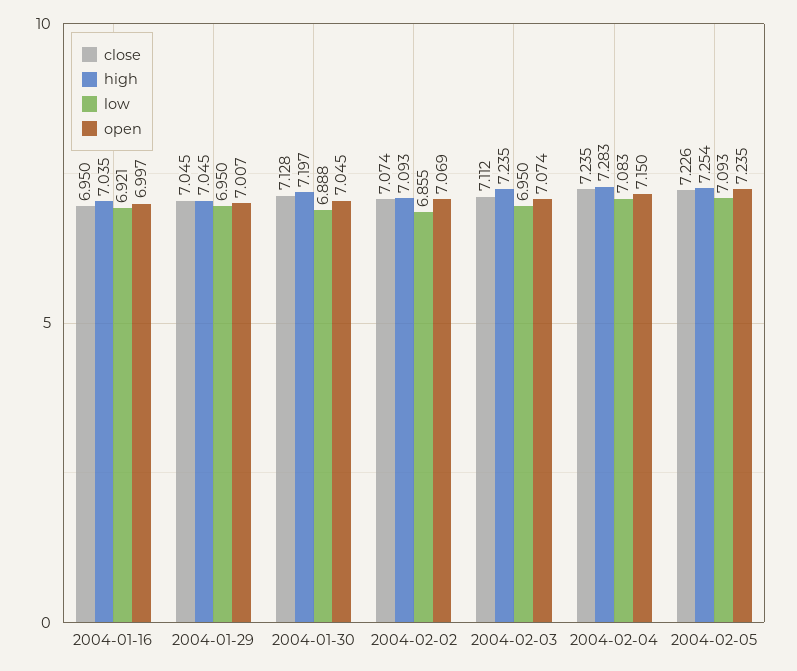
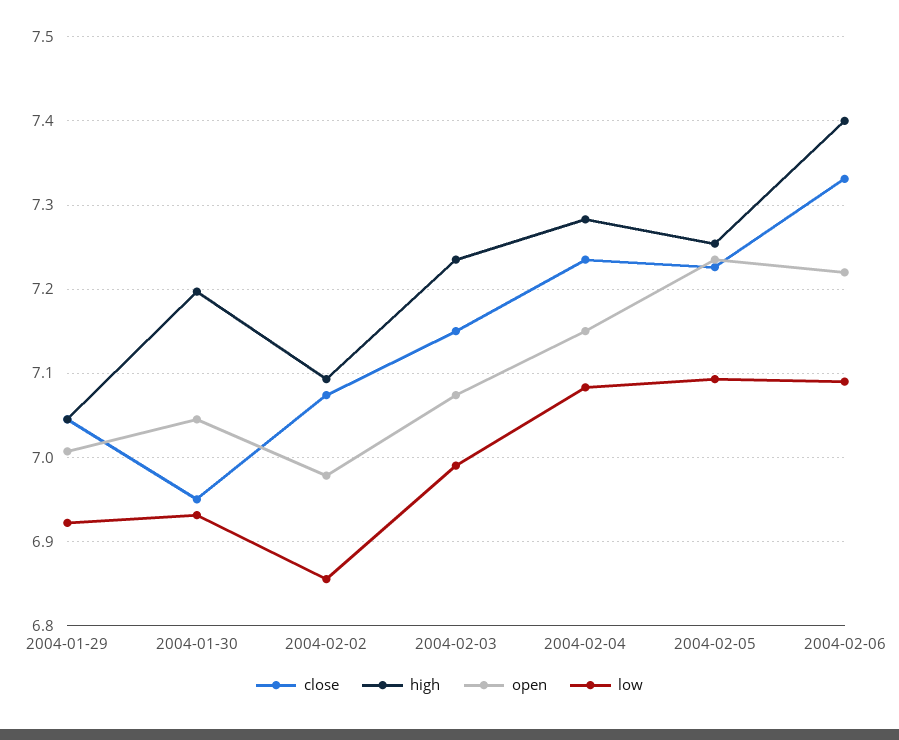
close, 2004-01-16: 6.95 -> none
high, 2004-01-16: 7.035 -> none
low, 2004-01-16: 6.921 -> none
open, 2004-01-16: 6.997 -> none
low, 2004-01-29: 6.95 -> 6.92
close, 2004-01-30: 7.128 -> 6.95
low, 2004-01-30: 6.888 -> 6.93
open, 2004-02-02: 7.069 -> 6.98
close, 2004-02-03: 7.112 -> 7.15
low, 2004-02-03: 6.95 -> 6.99
close, 2004-02-06: none -> 7.33
high, 2004-02-06: none -> 7.4
open, 2004-02-06: none -> 7.22
low, 2004-02-06: none -> 7.09

